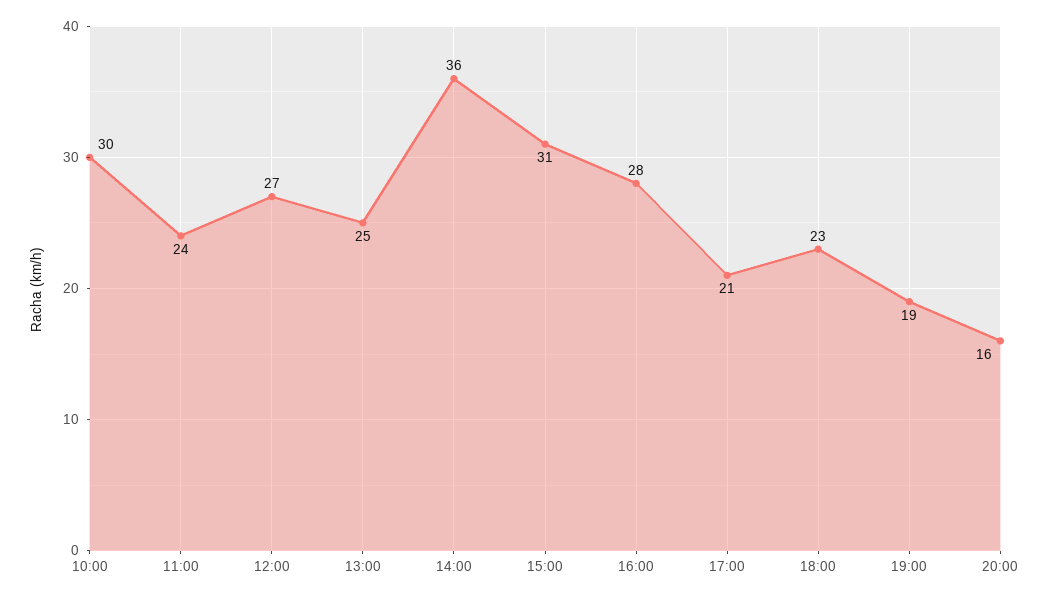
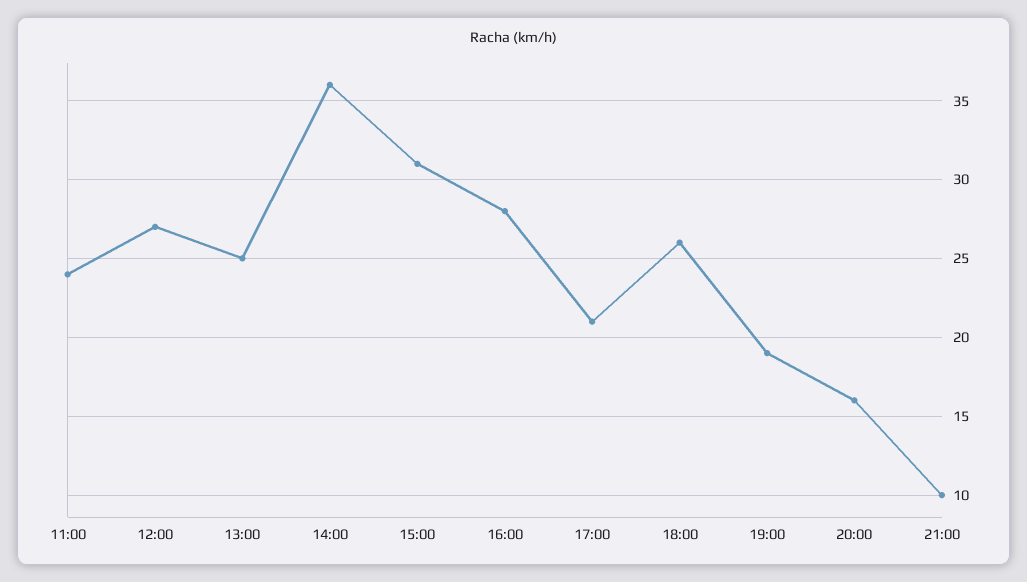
10:00: 30 -> none
18:00: 23 -> 26
21:00: none -> 10

